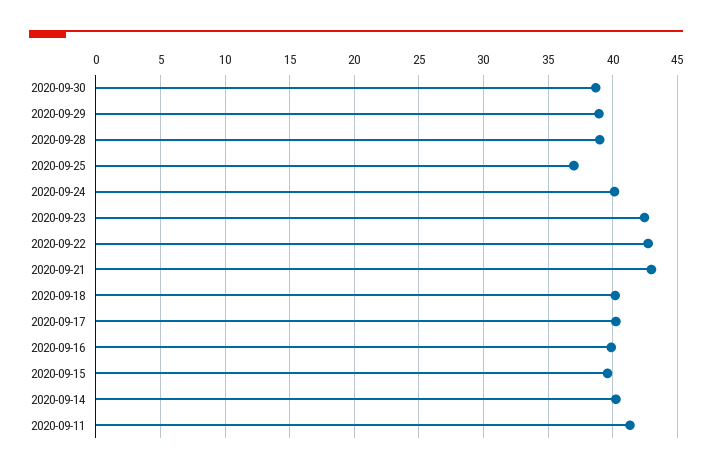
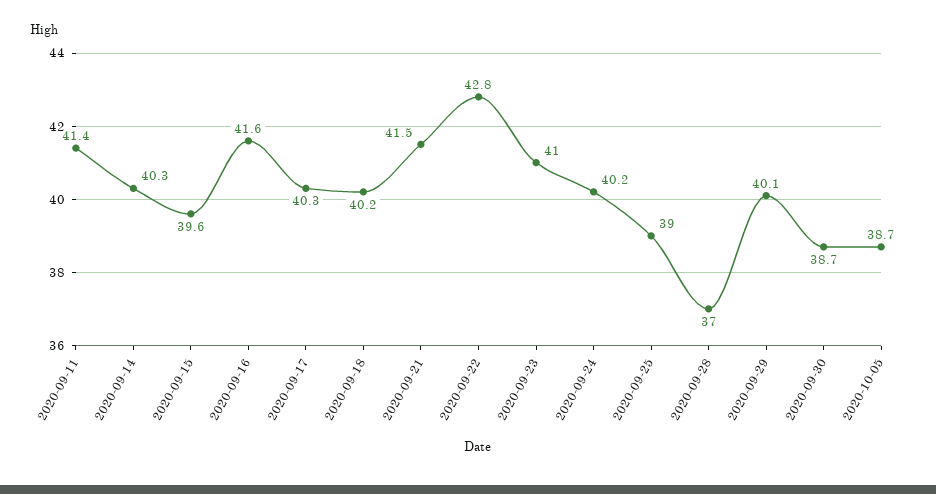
2020-09-29: 39 -> 40.1
2020-09-28: 39 -> 37
2020-09-25: 37 -> 39
2020-09-23: 42.5 -> 41
2020-09-21: 43 -> 41.5
2020-09-16: 40 -> 41.6
2020-10-05: none -> 38.7

